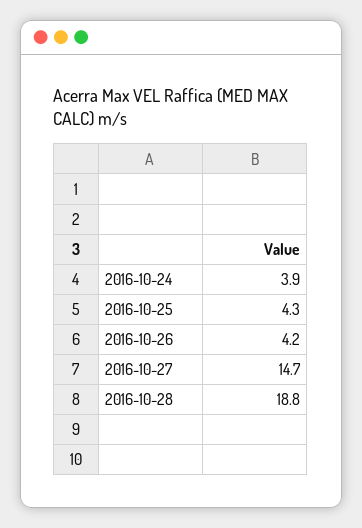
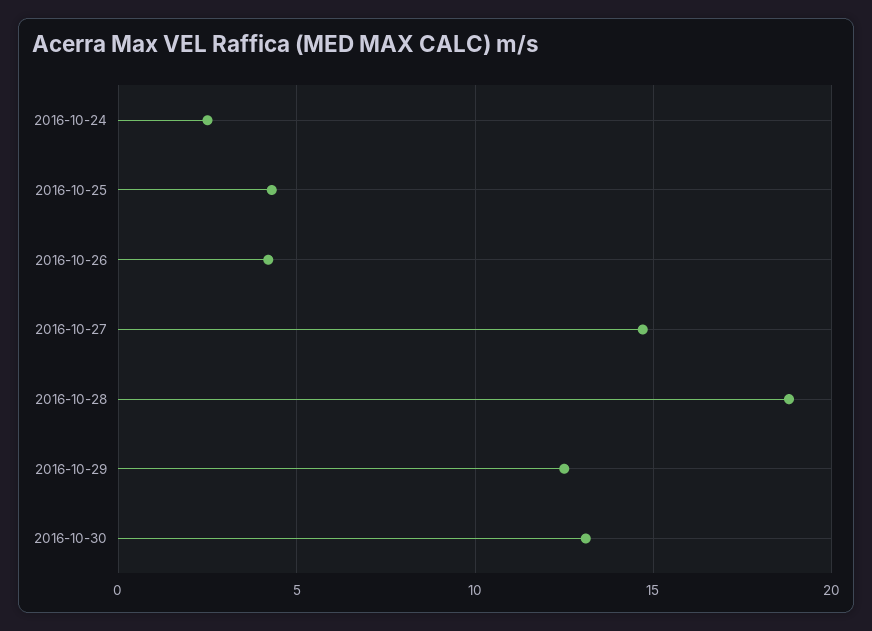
2016-10-24: 3.9 -> 2.5
2016-10-29: none -> 12.5
2016-10-30: none -> 13

